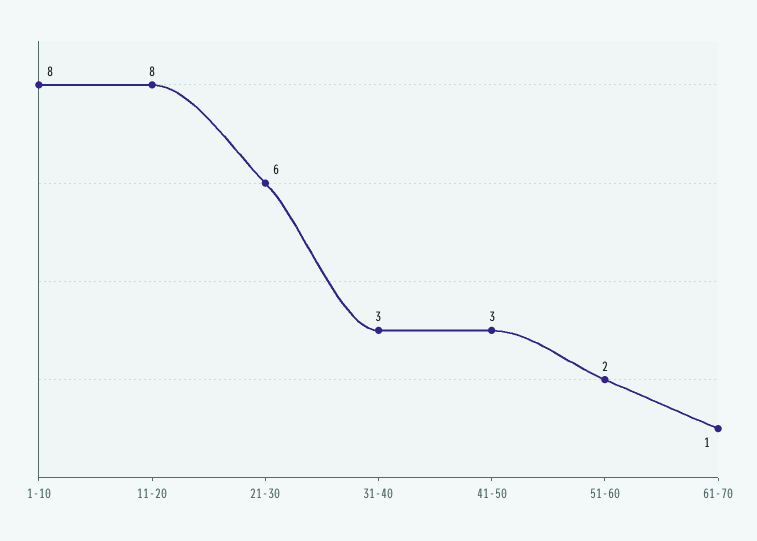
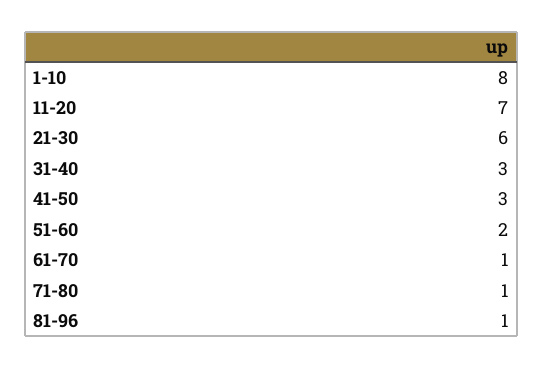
11-20: 8 -> 7
71-80: none -> 1
81-96: none -> 1

